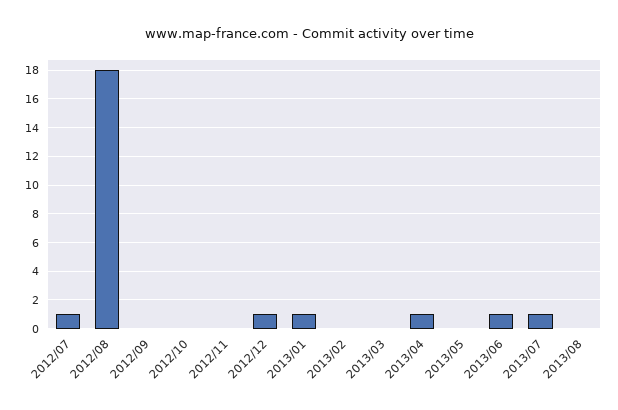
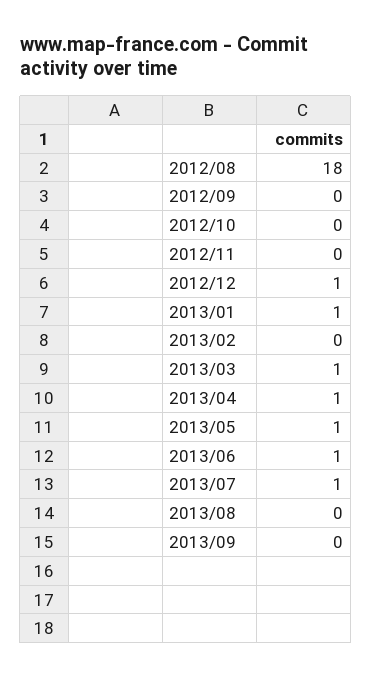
2012/07: 1 -> none
2013/03: 0 -> 1
2013/05: 0 -> 1
2013/09: none -> 0

